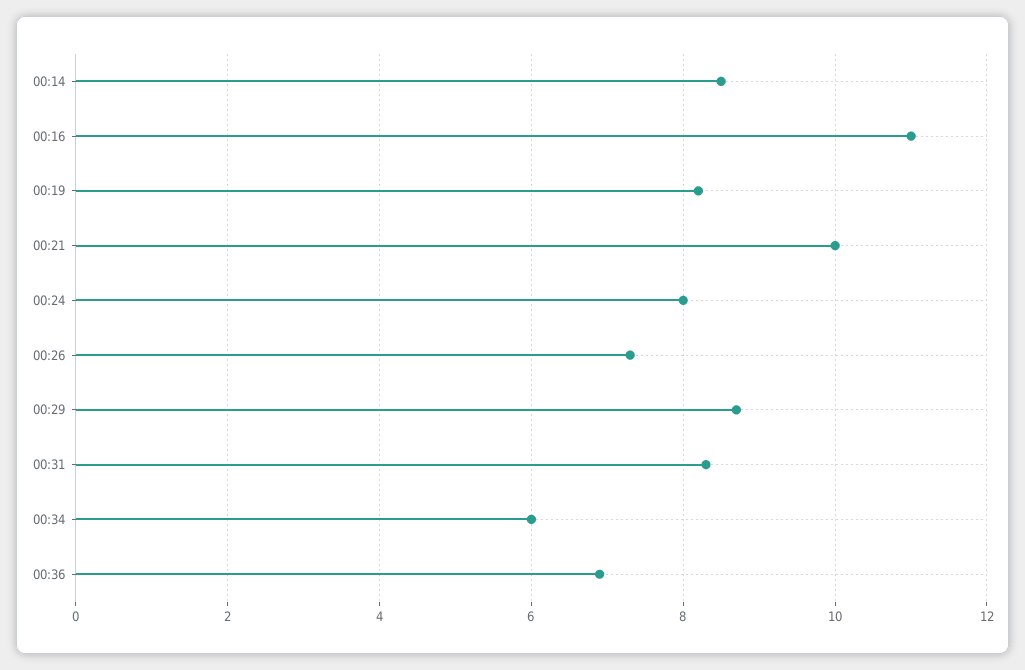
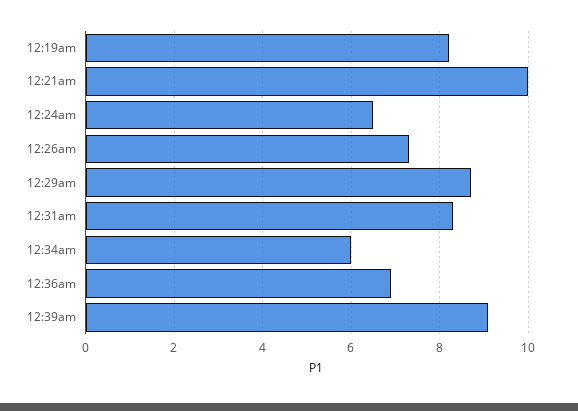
00:14: 8.5 -> none
00:16: 11 -> none
00:24: 8 -> 6.5
12:39am: none -> 9

